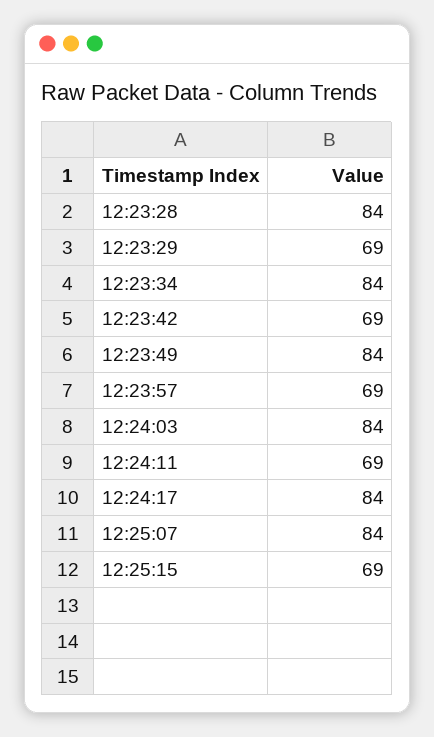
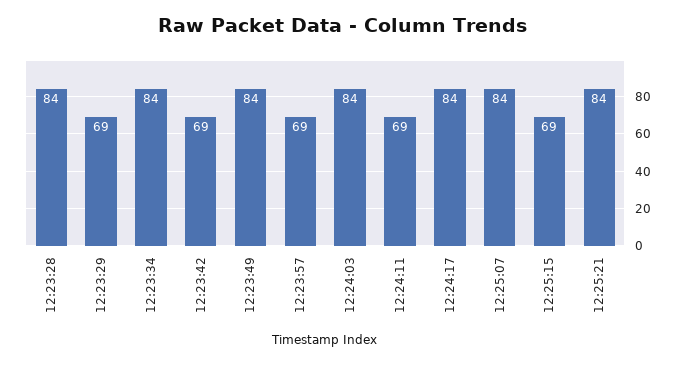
12:25:21: none -> 84

